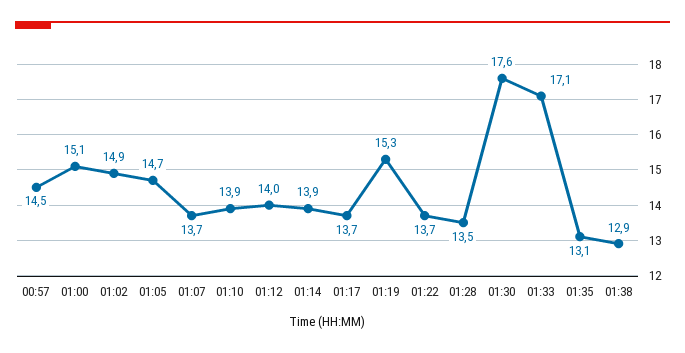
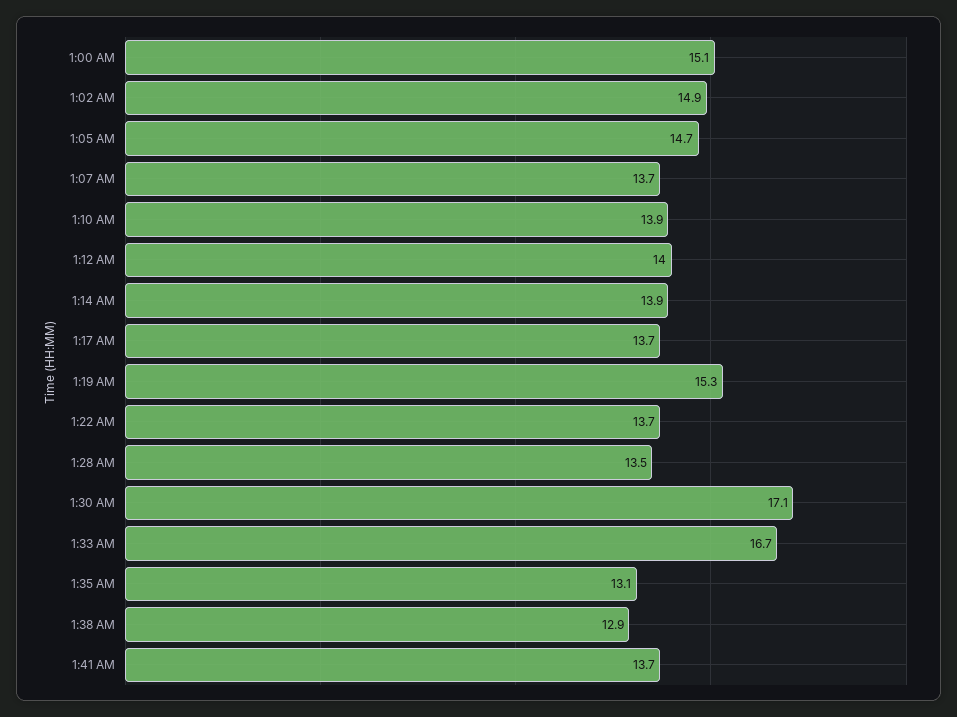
00:57: 14.5 -> none
01:30: 17.6 -> 17.1
01:33: 17.1 -> 16.7
1:41 AM: none -> 13.7

